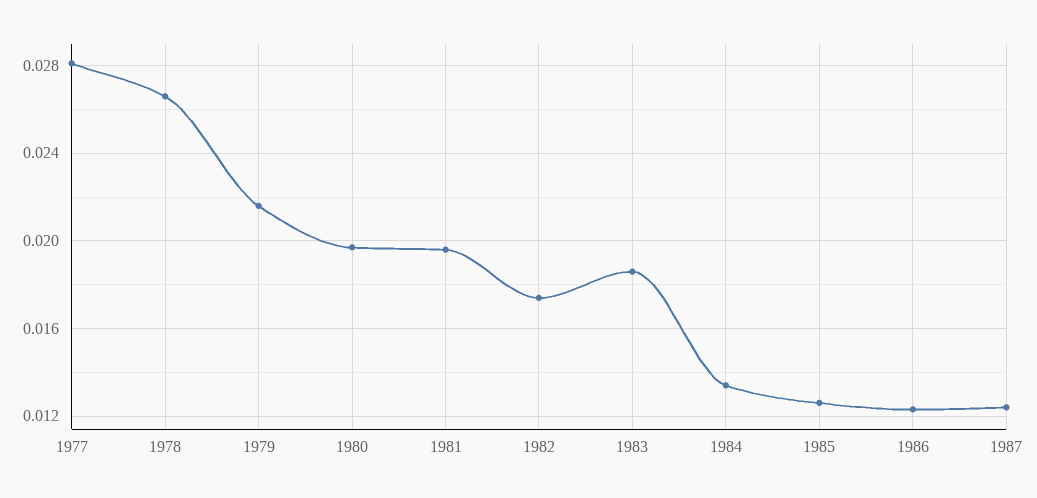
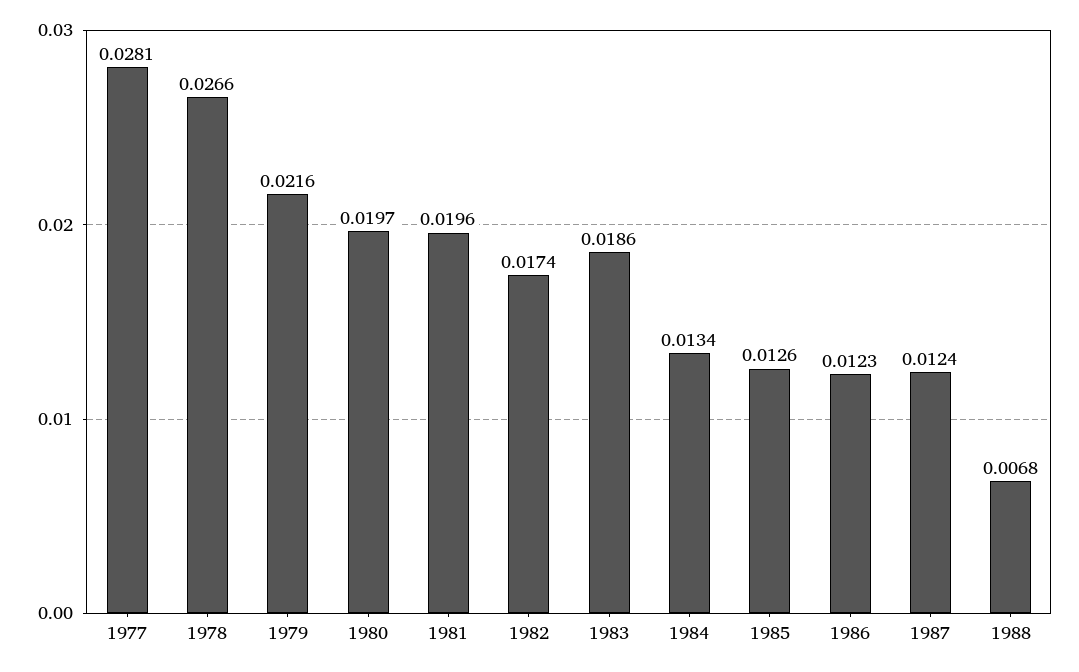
1988: none -> 0.0068

